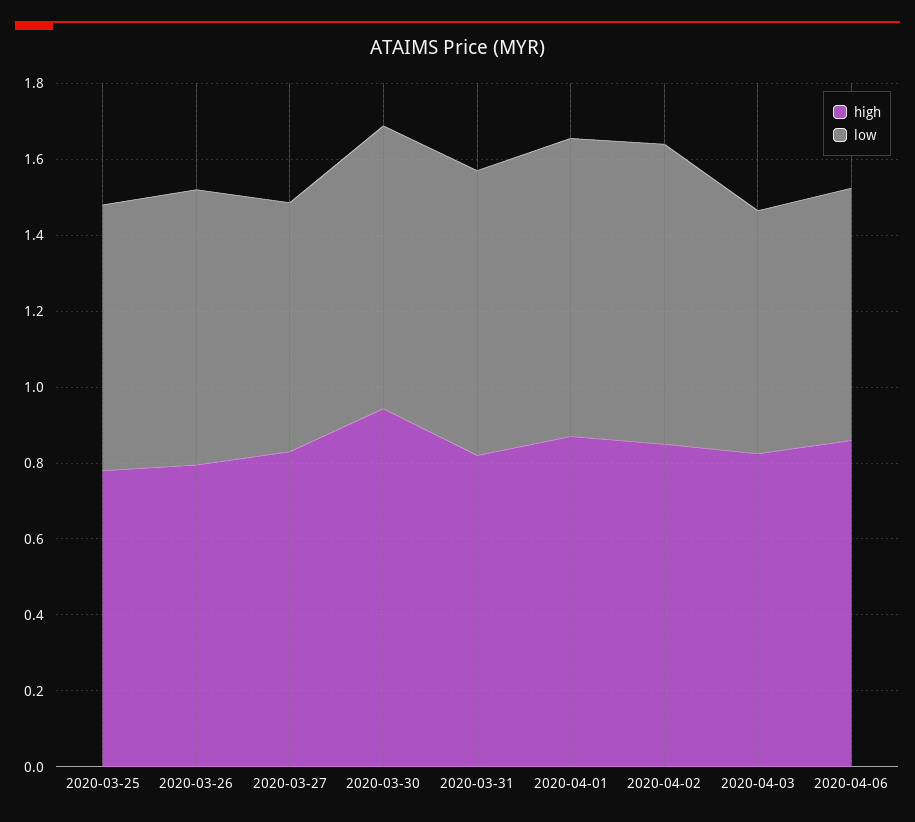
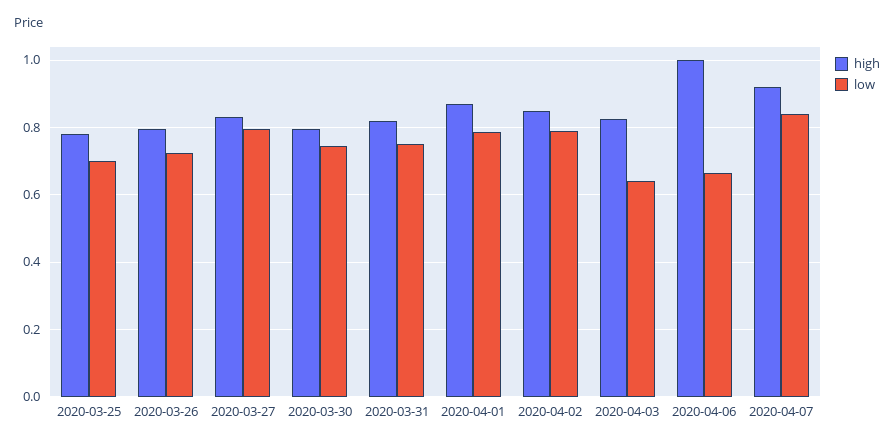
low, 2020-03-27: 0.65 -> 0.8
high, 2020-03-30: 0.95 -> 0.8
high, 2020-04-06: 0.85 -> 1
high, 2020-04-07: none -> 0.92
low, 2020-04-07: none -> 0.84

